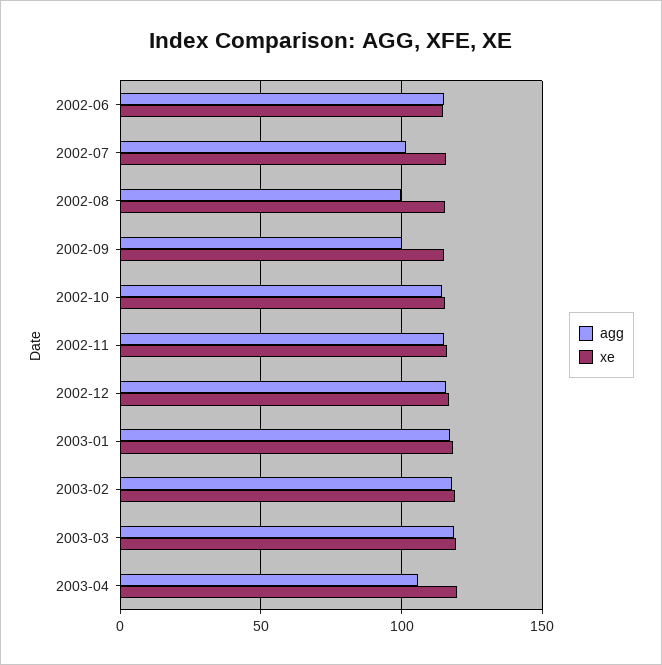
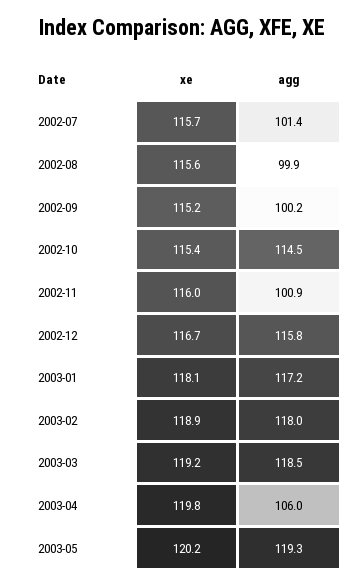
agg, 2002-06: 115 -> none
xe, 2002-06: 115 -> none
agg, 2002-11: 115 -> 100.9
xe, 2003-05: none -> 120.2
agg, 2003-05: none -> 119.3

